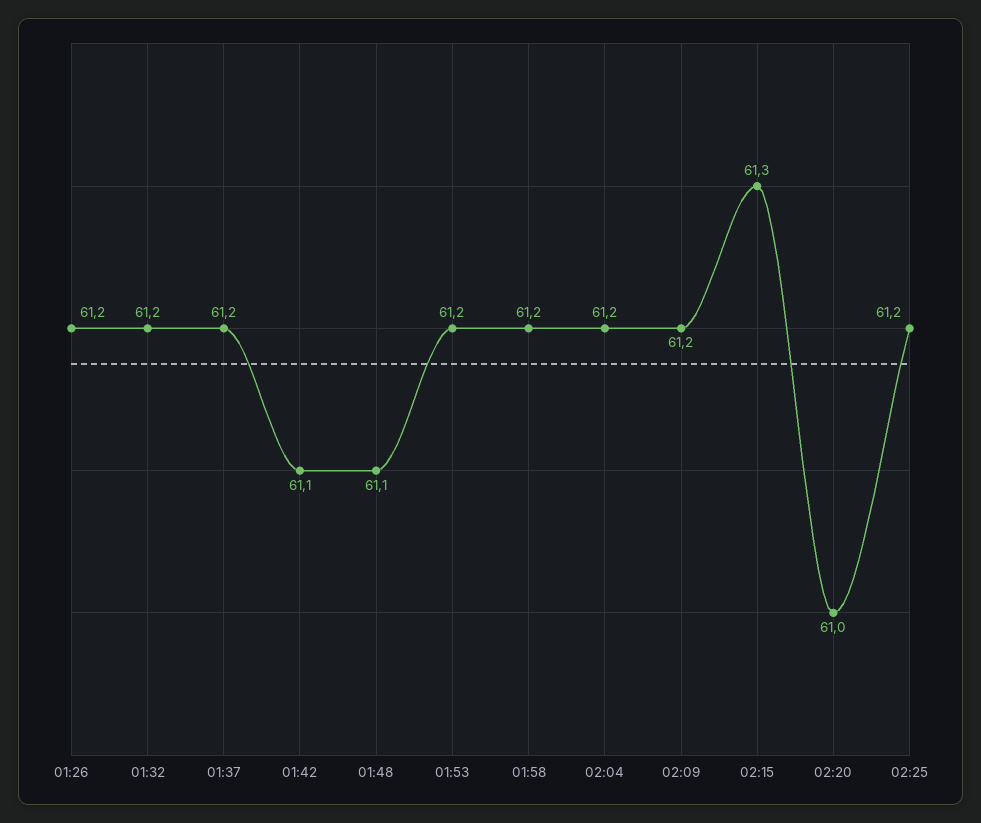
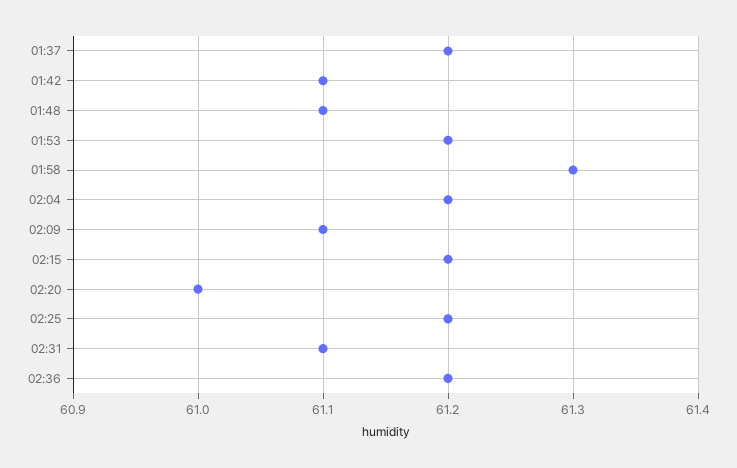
01:26: 61.2 -> none
01:32: 61.2 -> none
01:58: 61.2 -> 61.3
02:09: 61.2 -> 61.1
02:15: 61.3 -> 61.2
02:31: none -> 61.1
02:36: none -> 61.2

